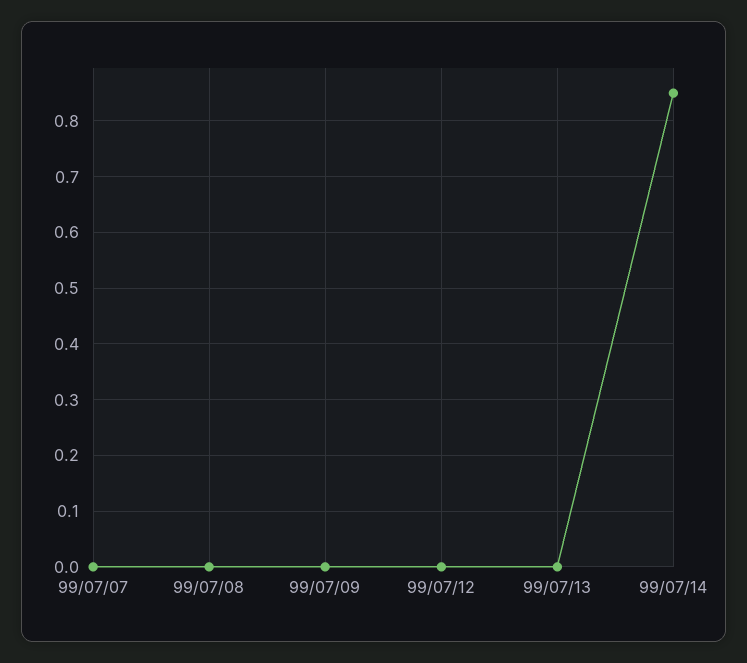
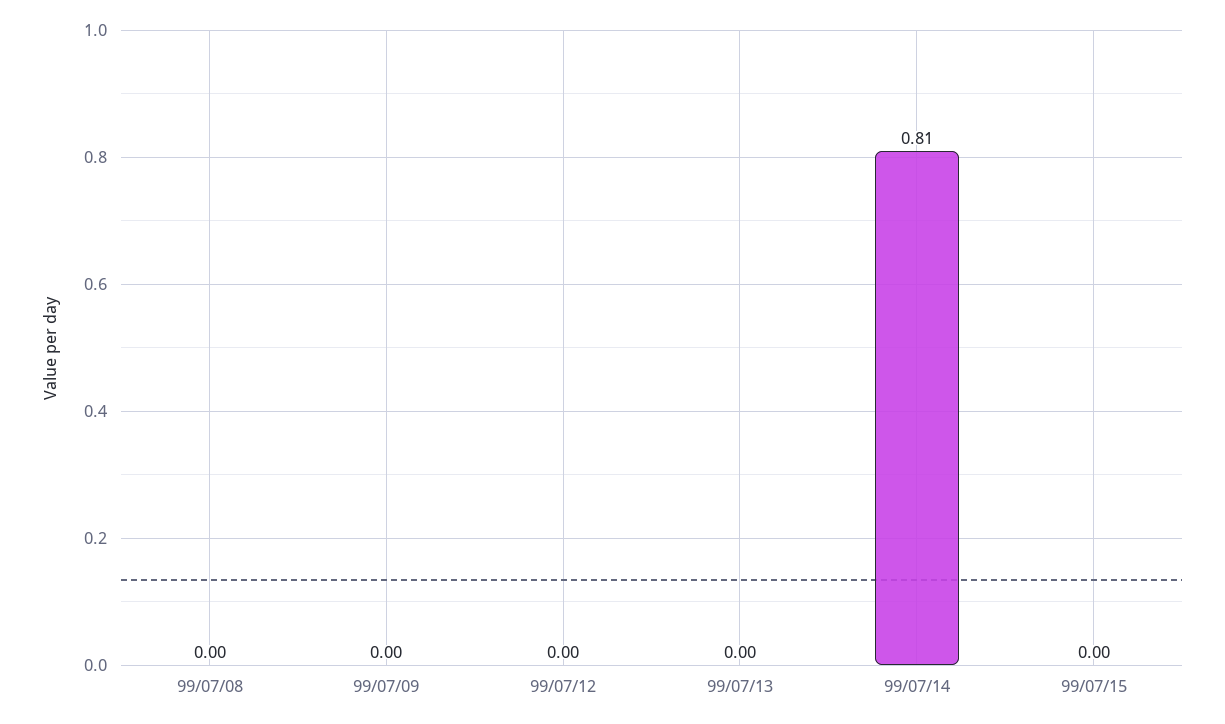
99/07/07: 0 -> none
99/07/14: 0.85 -> 0.81
99/07/15: none -> 0

